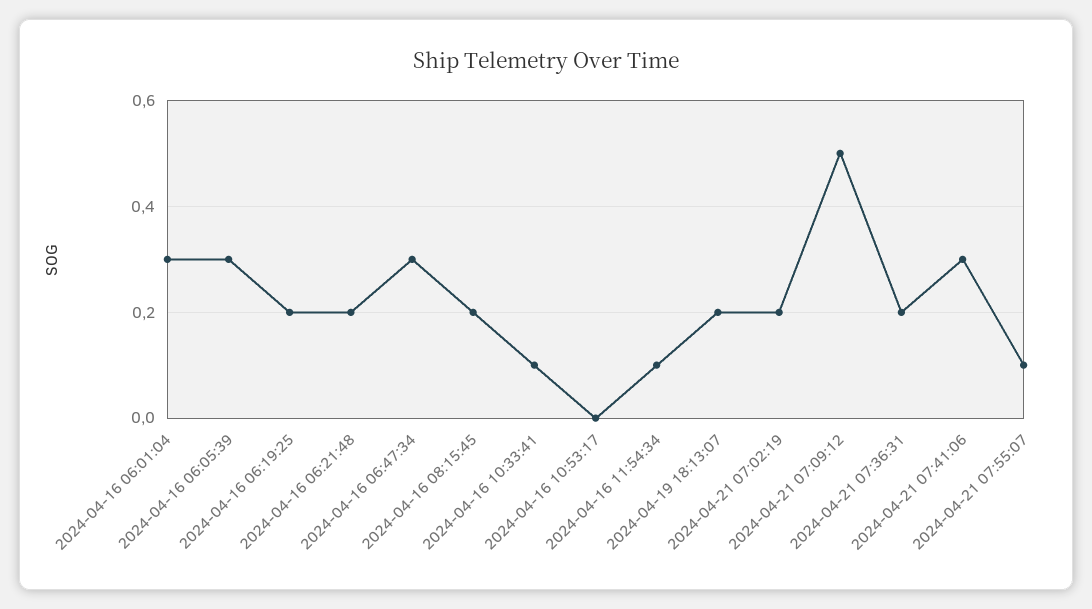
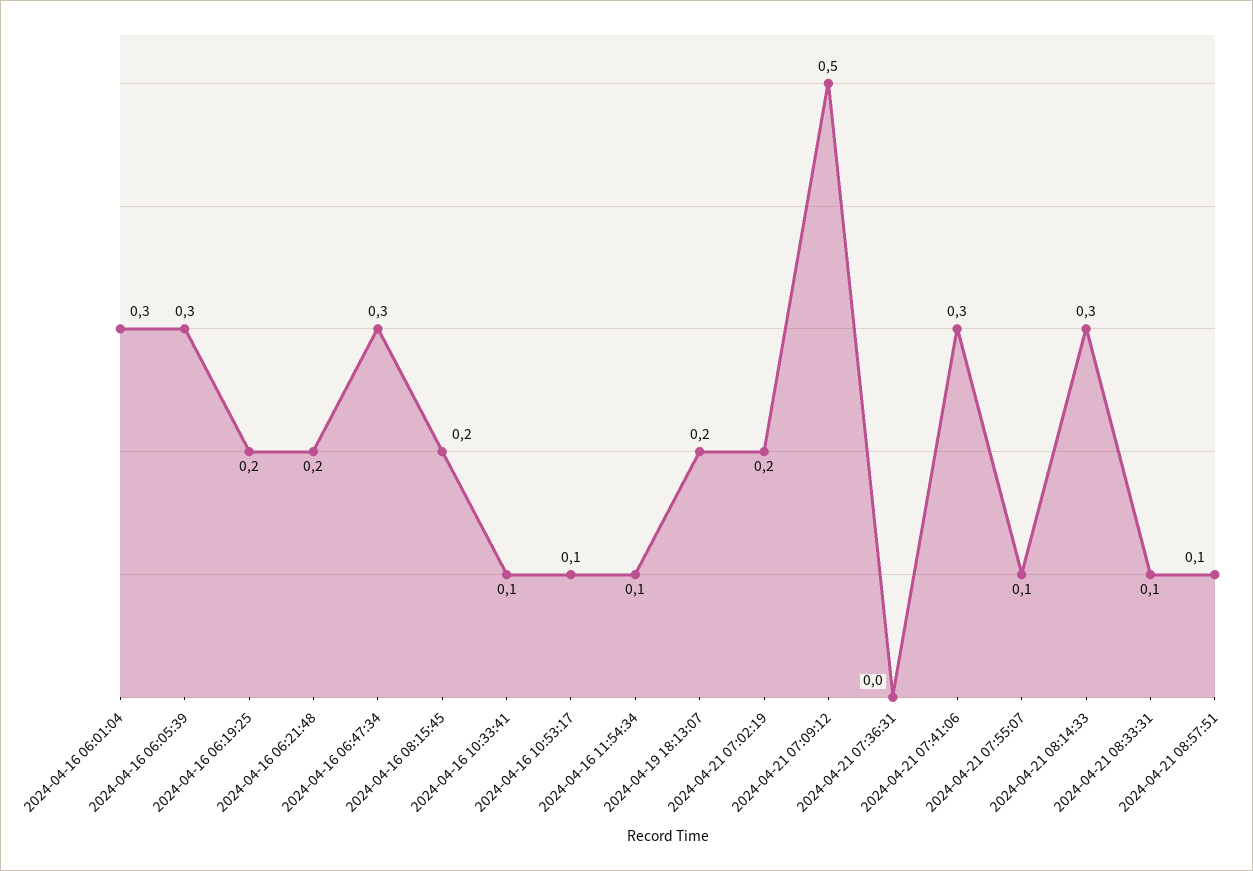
2024-04-16 10:53:17: 0 -> 0.1
2024-04-21 07:36:31: 0.2 -> 0
2024-04-21 08:14:33: none -> 0.3
2024-04-21 08:33:31: none -> 0.1
2024-04-21 08:57:51: none -> 0.1

